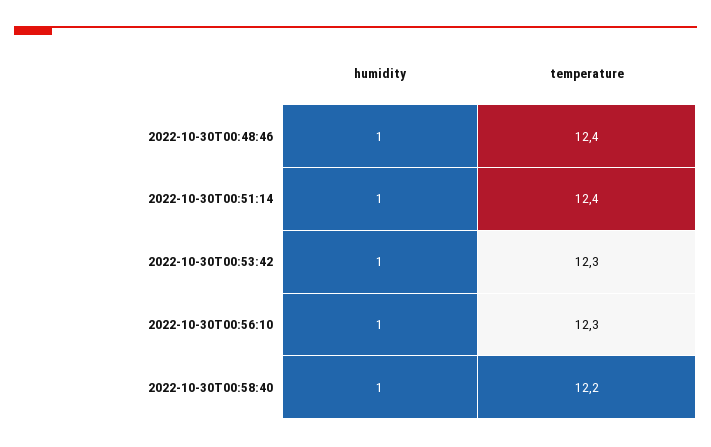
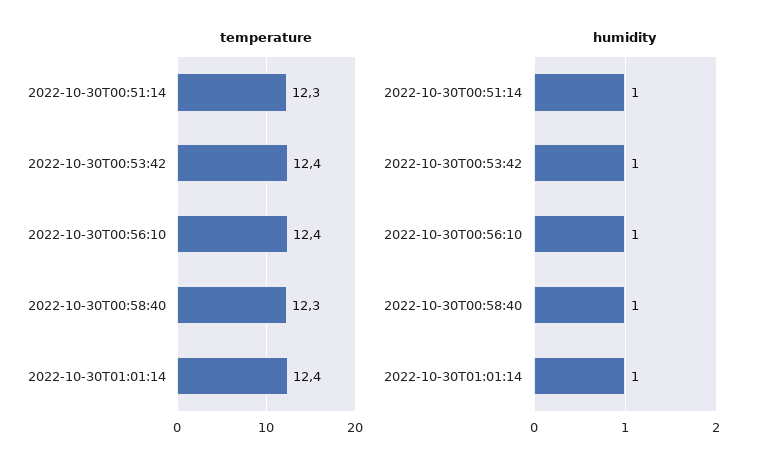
humidity, 2022-10-30T00:48:46: 1 -> none
temperature, 2022-10-30T00:48:46: 12.4 -> none
temperature, 2022-10-30T00:51:14: 12.4 -> 12.3
temperature, 2022-10-30T00:53:42: 12.3 -> 12.4
temperature, 2022-10-30T00:56:10: 12.3 -> 12.4
temperature, 2022-10-30T00:58:40: 12.2 -> 12.3
temperature, 2022-10-30T01:01:14: none -> 12.4
humidity, 2022-10-30T01:01:14: none -> 1

